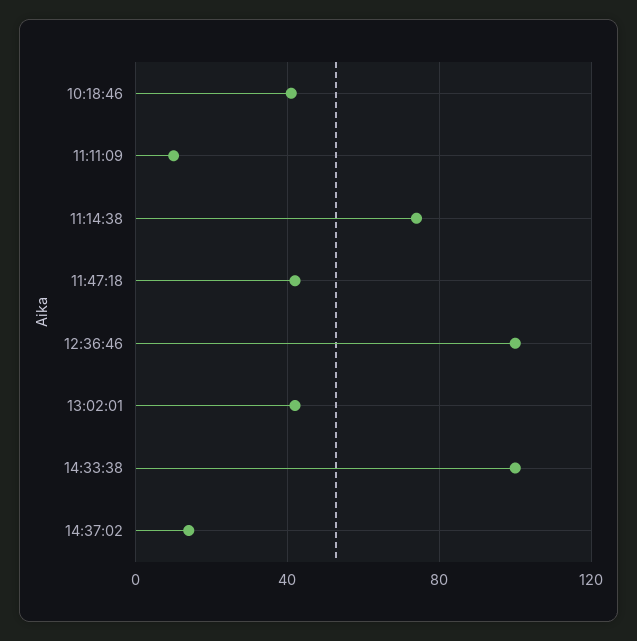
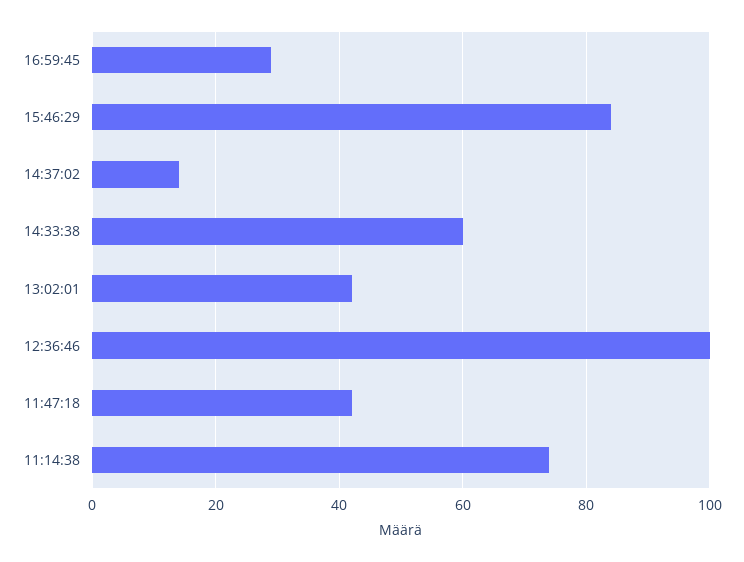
10:18:46: 40 -> none
11:11:09: 10 -> none
14:33:38: 100 -> 60
16:59:45: none -> 30
15:46:29: none -> 85

